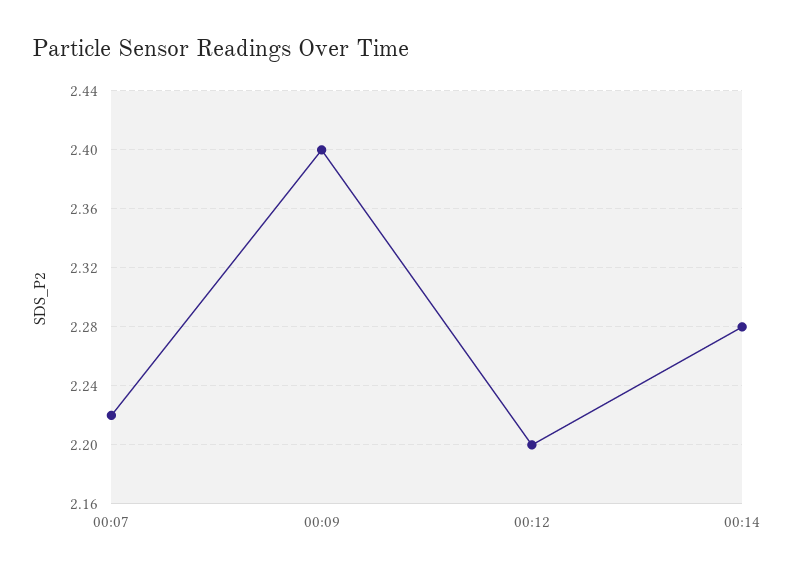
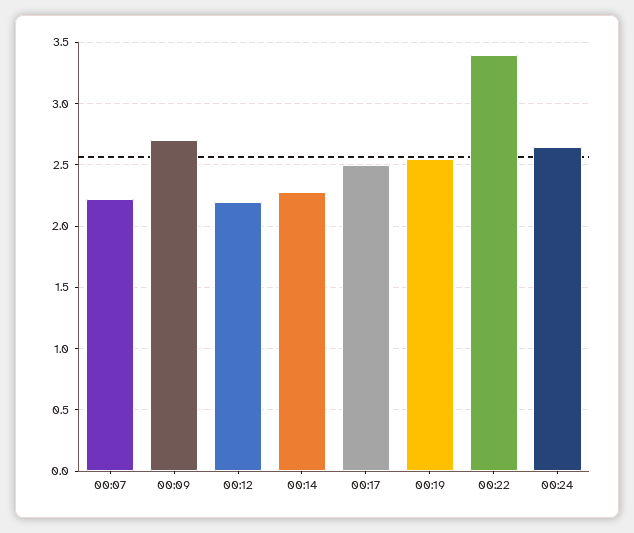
00:09: 2.4 -> 2.7
00:17: none -> 2.5
00:19: none -> 2.55
00:22: none -> 3.4
00:24: none -> 2.65

